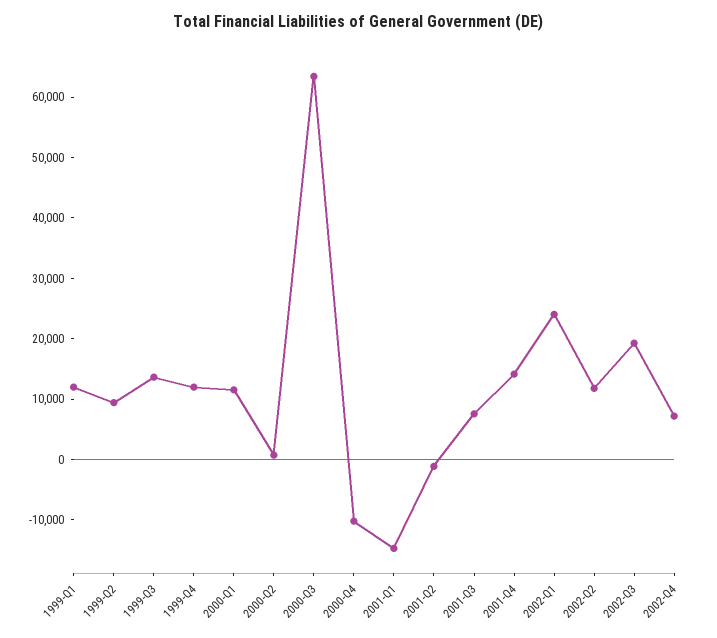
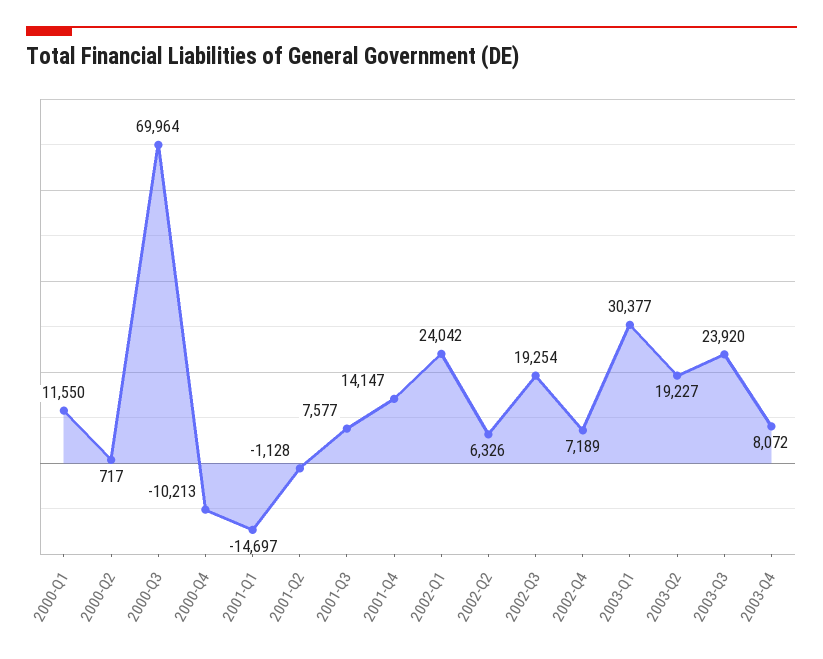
1999-Q1: 12000 -> none
1999-Q2: 10000 -> none
1999-Q3: 14000 -> none
1999-Q4: 12000 -> none
2000-Q3: 64000 -> 69964
2002-Q2: 12000 -> 6326
2003-Q1: none -> 30377
2003-Q2: none -> 19227
2003-Q3: none -> 23920
2003-Q4: none -> 8072

